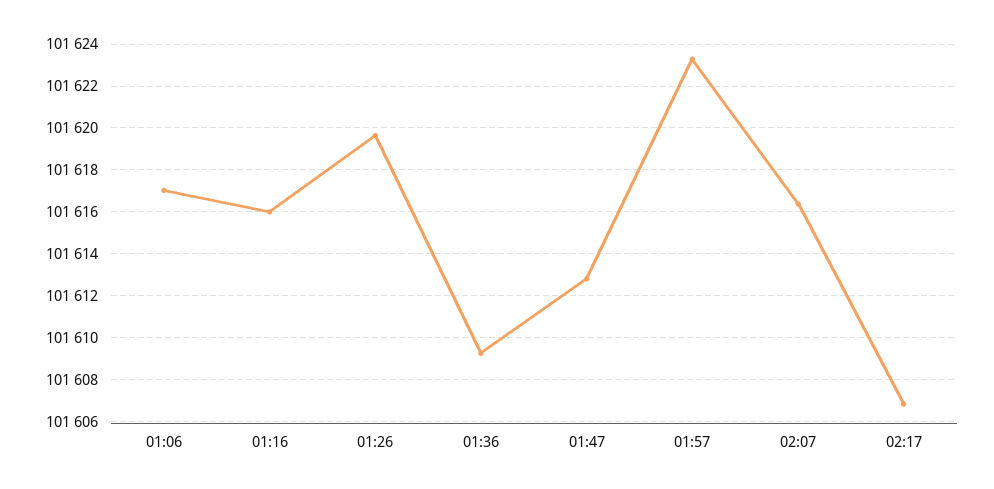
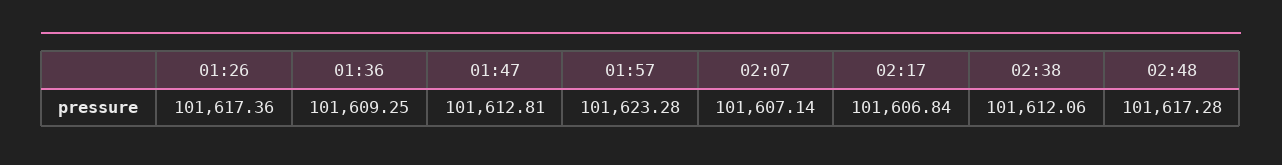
01:06: 101617 -> none
01:16: 101616 -> none
01:26: 101619.5 -> 101617.36
02:07: 101616.5 -> 101607.14
02:38: none -> 101612.06
02:48: none -> 101617.28

